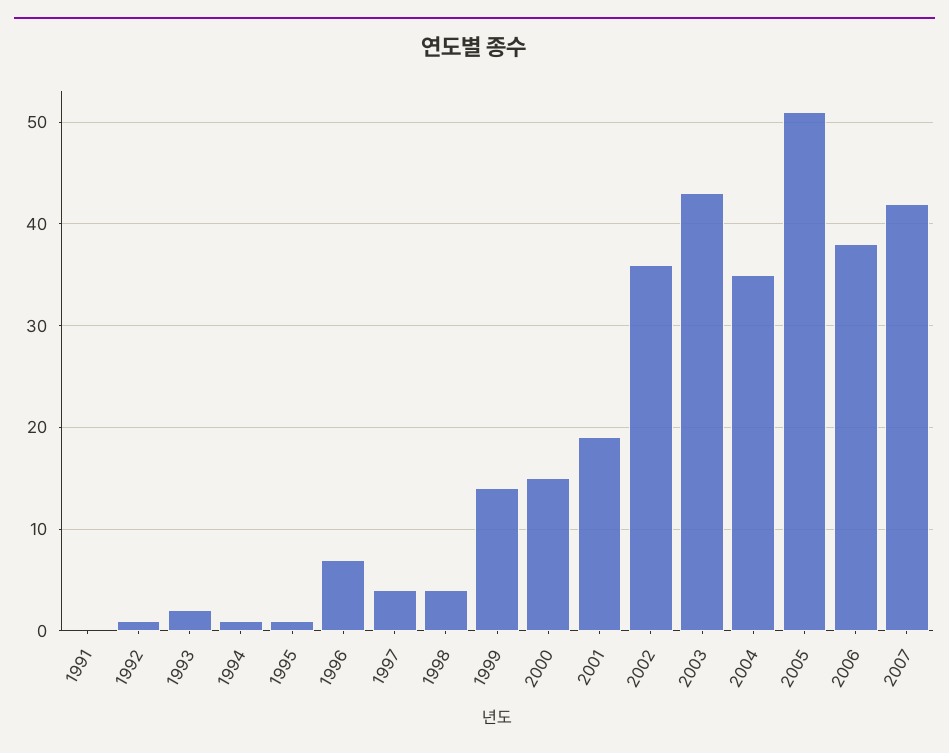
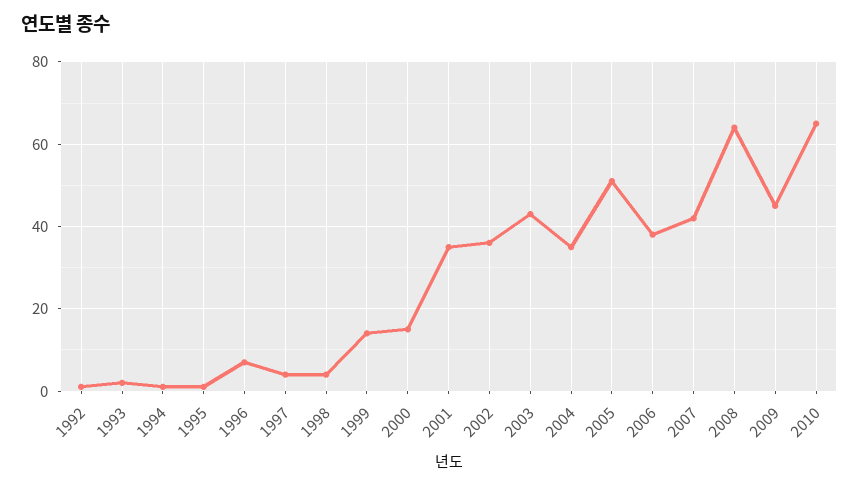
1991: 0 -> none
2001: 19 -> 35
2008: none -> 65
2009: none -> 45
2010: none -> 65

